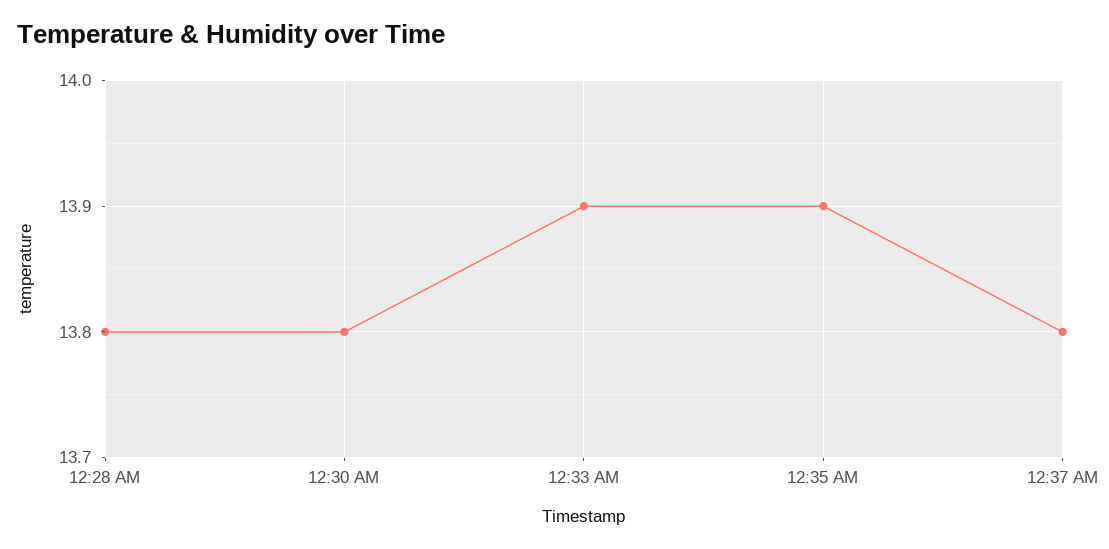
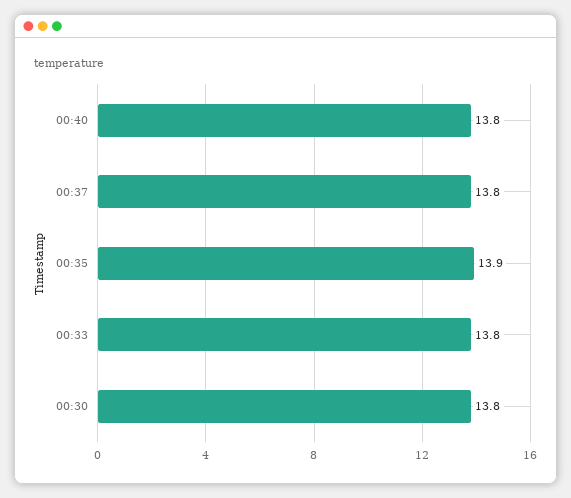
12:28 AM: 13.8 -> none
12:33 AM: 13.9 -> 13.8
00:40: none -> 13.8

